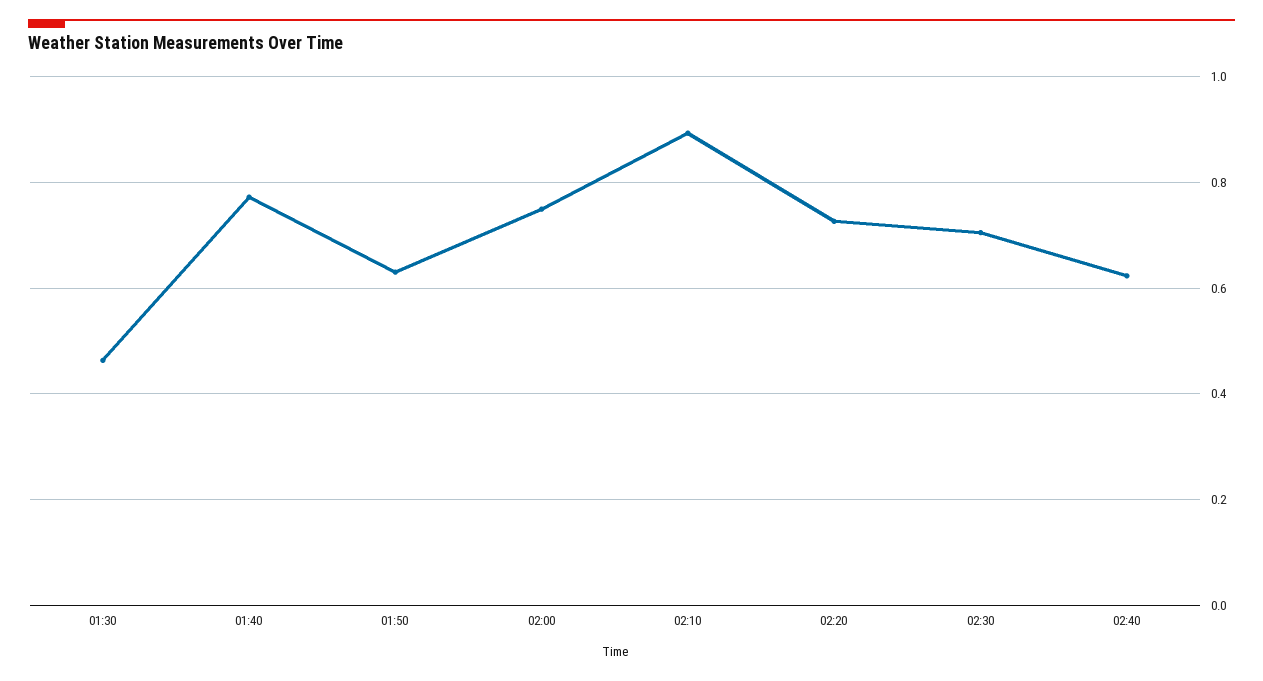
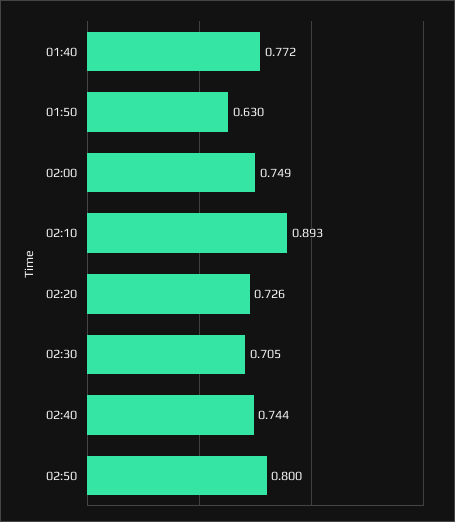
01:30: 0.46 -> none
02:40: 0.62 -> 0.744
02:50: none -> 0.8

